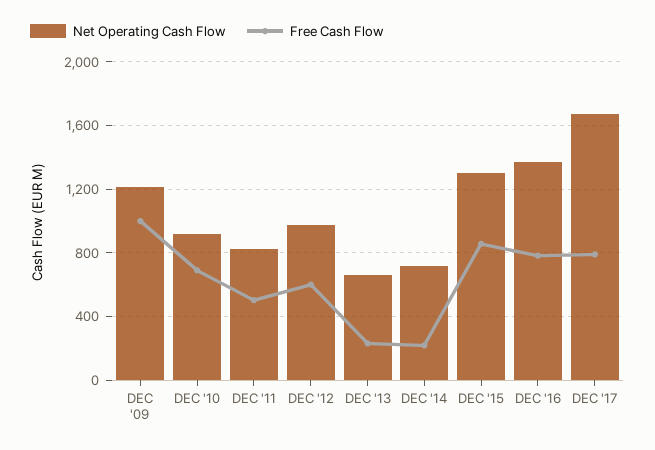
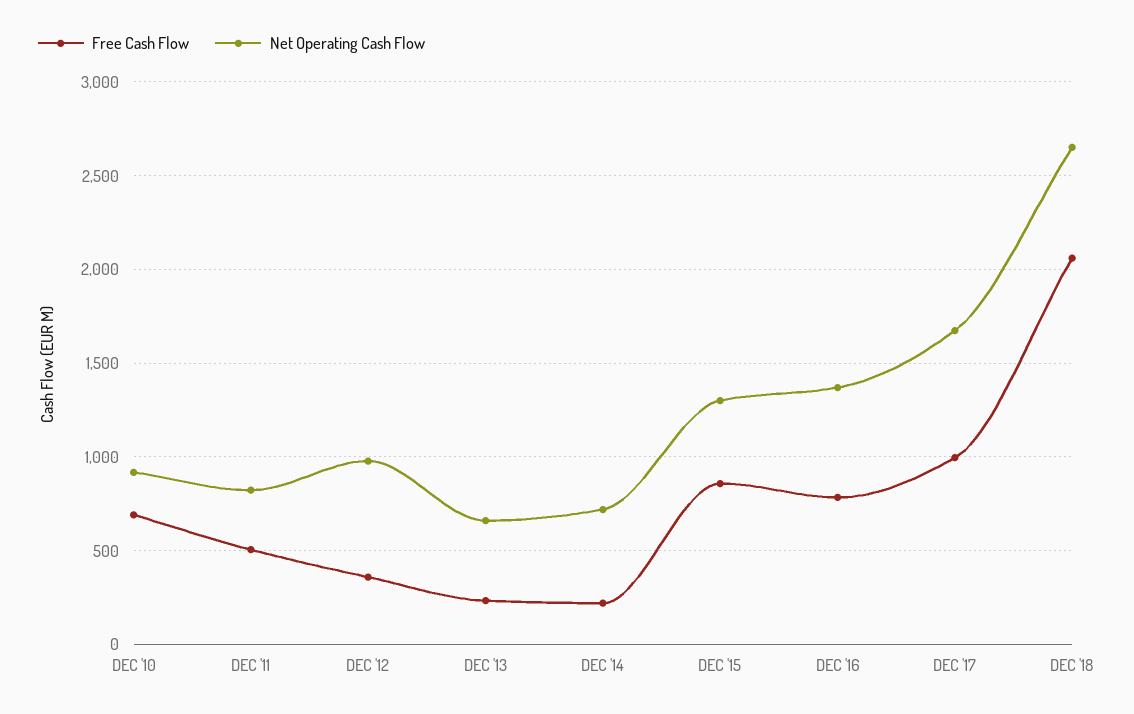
Net Operating Cash Flow, DEC '09: 1200 -> none
Free Cash Flow, DEC '09: 1000 -> none
Free Cash Flow, DEC '12: 600 -> 350
Free Cash Flow, DEC '17: 800 -> 1000
Free Cash Flow, DEC '18: none -> 2050
Net Operating Cash Flow, DEC '18: none -> 2650

